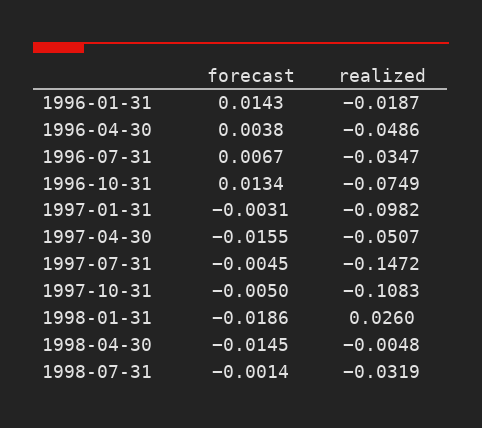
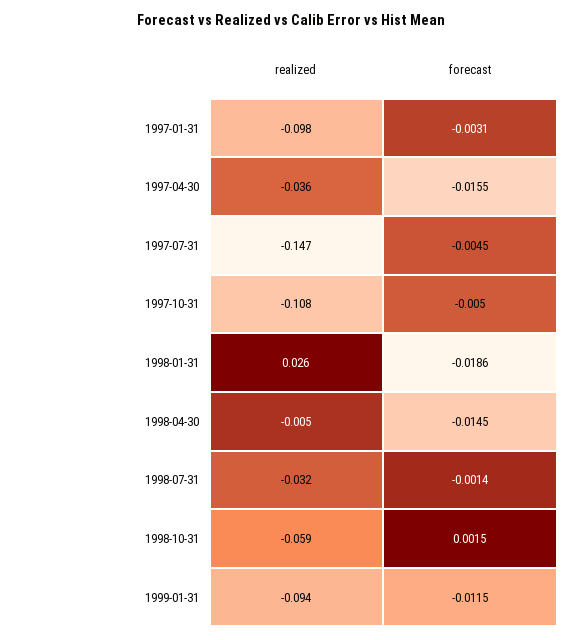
forecast, 1996-01-31: 0.0143 -> none
realized, 1996-01-31: -0.0187 -> none
forecast, 1996-04-30: 0.0038 -> none
realized, 1996-04-30: -0.0486 -> none
forecast, 1996-07-31: 0.0067 -> none
realized, 1996-07-31: -0.0347 -> none
forecast, 1996-10-31: 0.0134 -> none
realized, 1996-10-31: -0.0749 -> none
realized, 1997-04-30: -0.0507 -> -0.036
realized, 1998-10-31: none -> -0.059
forecast, 1998-10-31: none -> 0.0015
realized, 1999-01-31: none -> -0.094
forecast, 1999-01-31: none -> -0.0115

